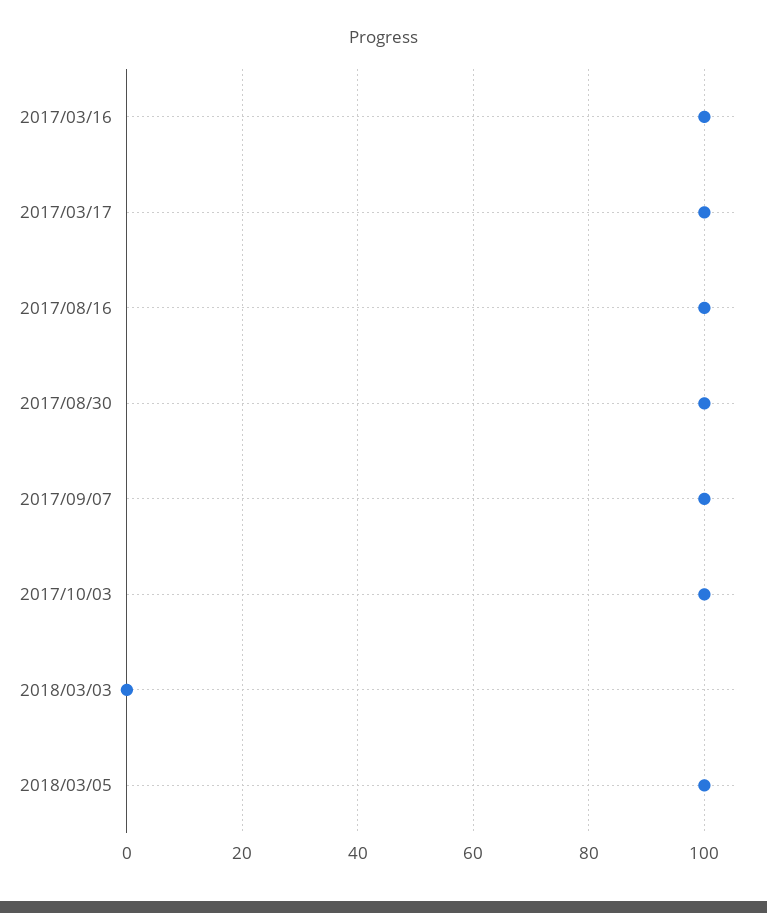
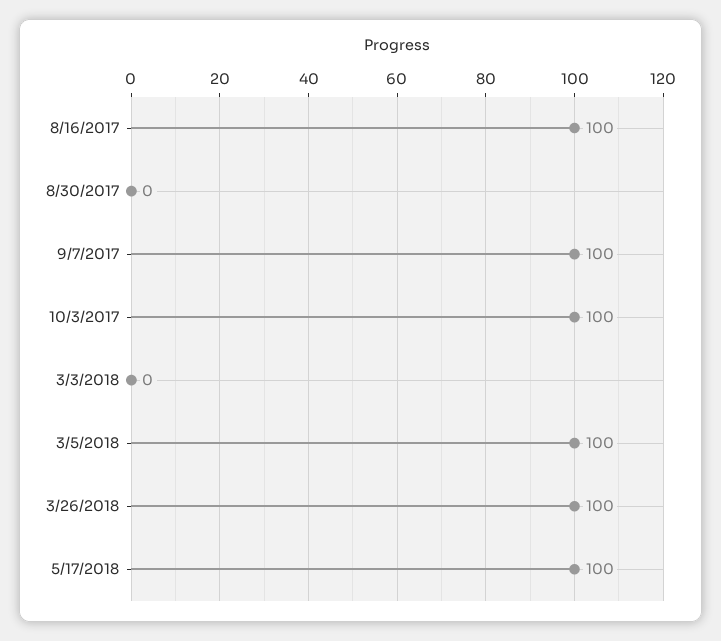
2017/03/16: 100 -> none
2017/03/17: 100 -> none
2017/08/30: 100 -> 0
3/26/2018: none -> 100
5/17/2018: none -> 100

